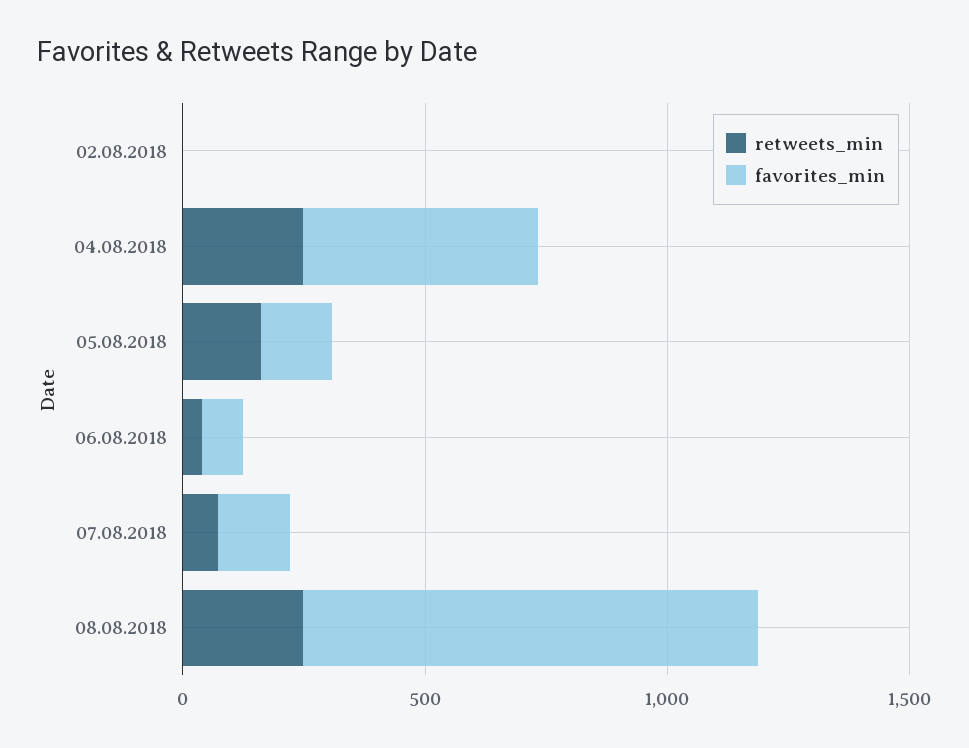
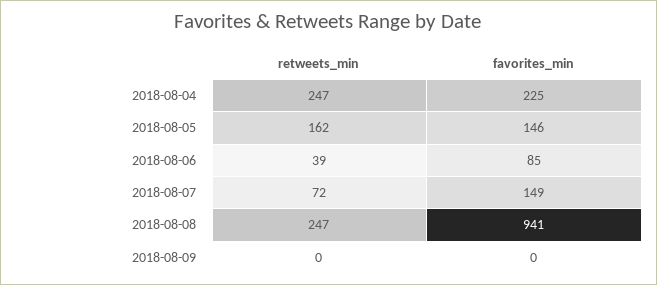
retweets_min, 02.08.2018: 0 -> none
favorites_min, 02.08.2018: 0 -> none
favorites_min, 04.08.2018: 500 -> 225
retweets_min, 2018-08-09: none -> 0
favorites_min, 2018-08-09: none -> 0

